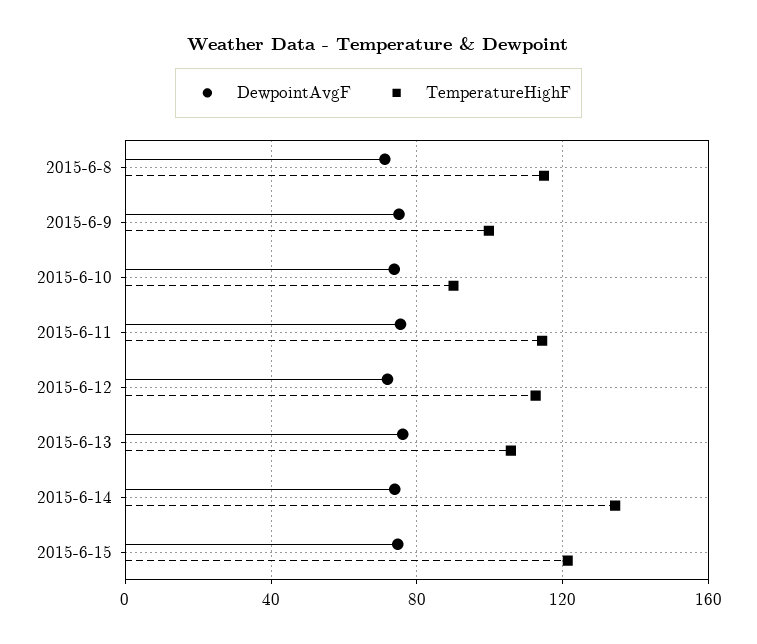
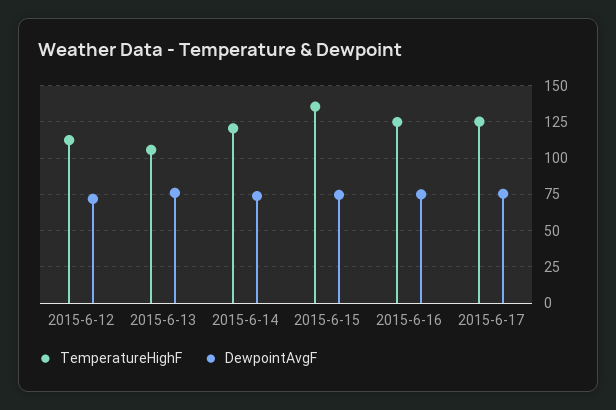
DewpointAvgF, 2015-6-8: 70 -> none
TemperatureHighF, 2015-6-8: 115 -> none
DewpointAvgF, 2015-6-9: 75 -> none
TemperatureHighF, 2015-6-9: 100 -> none
DewpointAvgF, 2015-6-10: 75 -> none
TemperatureHighF, 2015-6-10: 90 -> none
DewpointAvgF, 2015-6-11: 75 -> none
TemperatureHighF, 2015-6-11: 115 -> none
TemperatureHighF, 2015-6-14: 135 -> 120
TemperatureHighF, 2015-6-15: 120 -> 135
TemperatureHighF, 2015-6-16: none -> 125
DewpointAvgF, 2015-6-16: none -> 75
TemperatureHighF, 2015-6-17: none -> 125
DewpointAvgF, 2015-6-17: none -> 75

